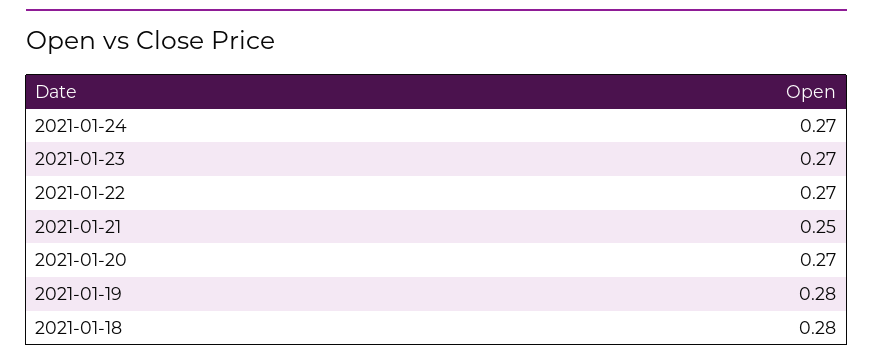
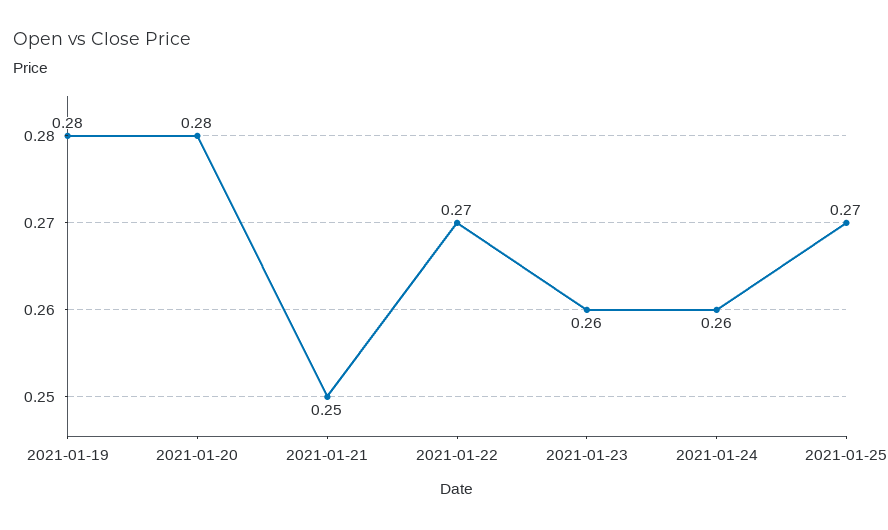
2021-01-24: 0.27 -> 0.26
2021-01-23: 0.27 -> 0.26
2021-01-20: 0.27 -> 0.28
2021-01-18: 0.28 -> none
2021-01-25: none -> 0.27

